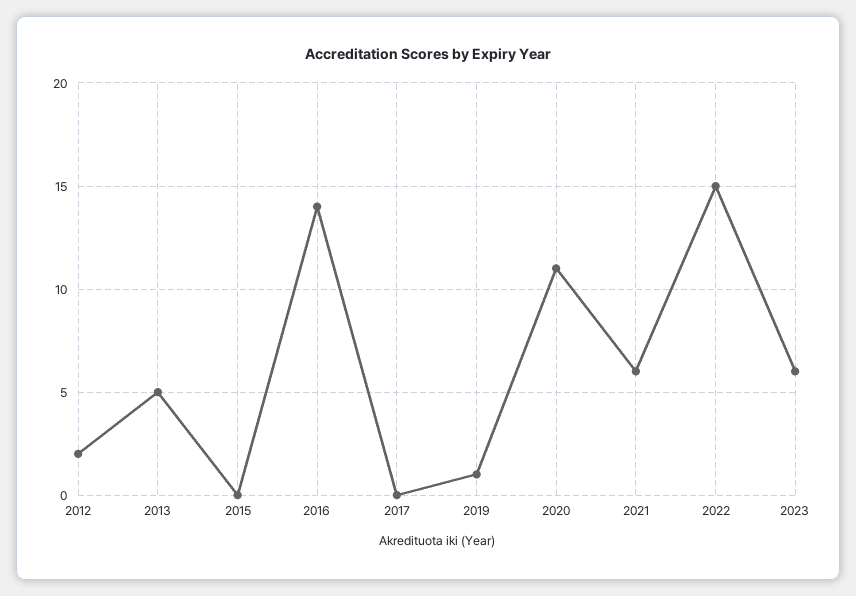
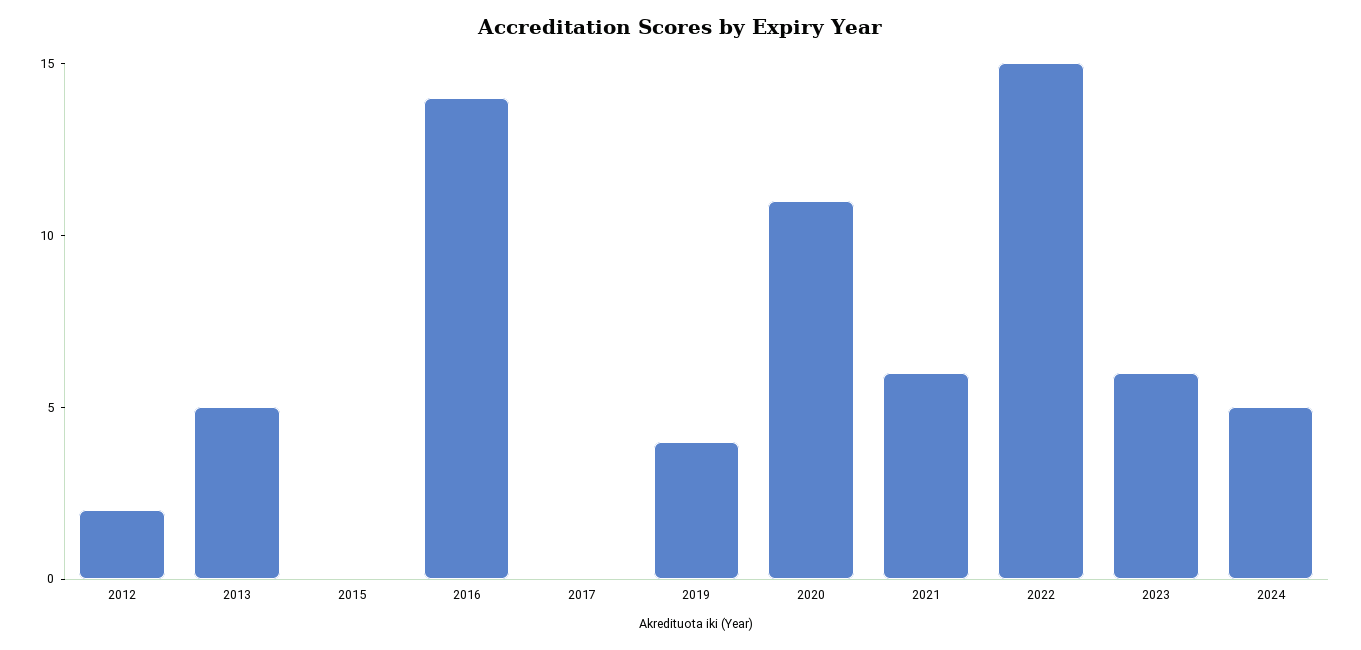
2019: 1 -> 4
2024: none -> 5

